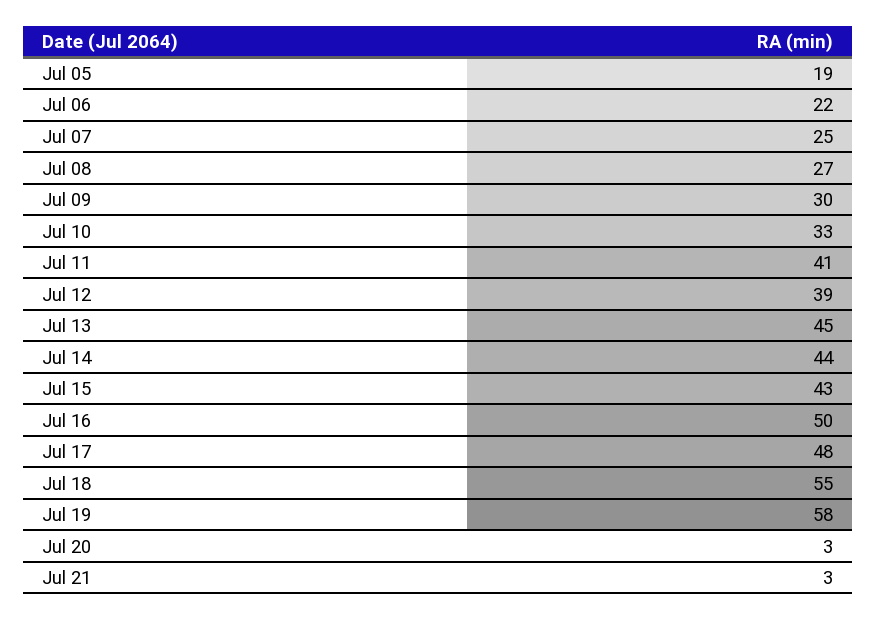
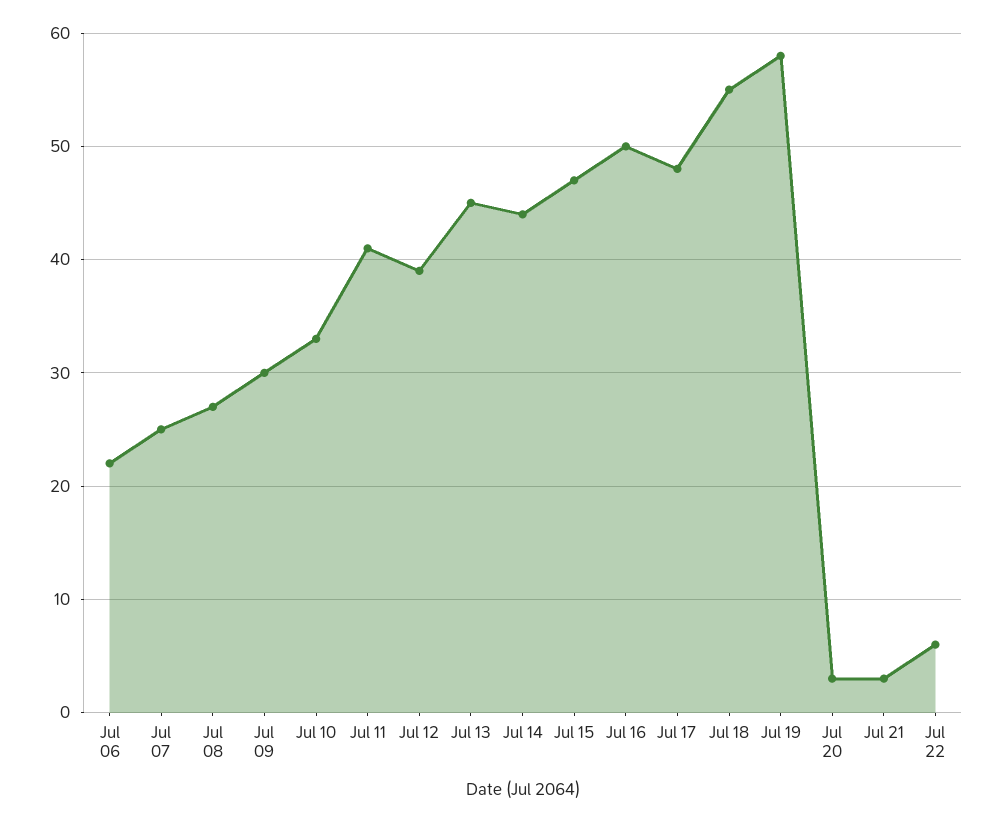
Jul 05: 19 -> none
Jul 15: 43 -> 47
Jul 22: none -> 6

